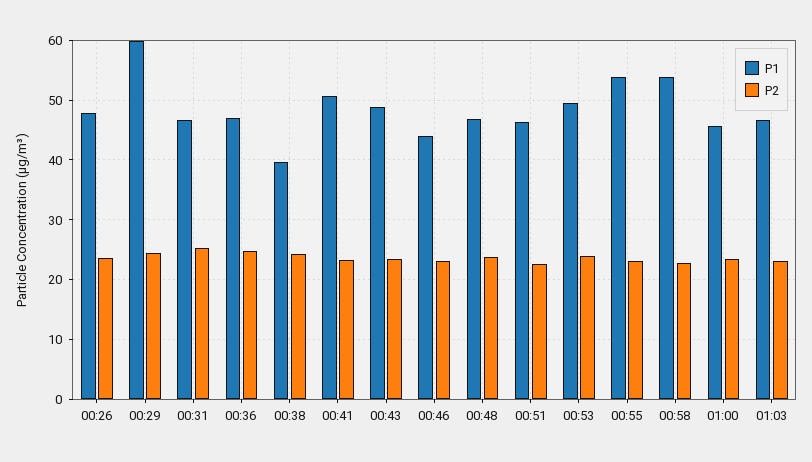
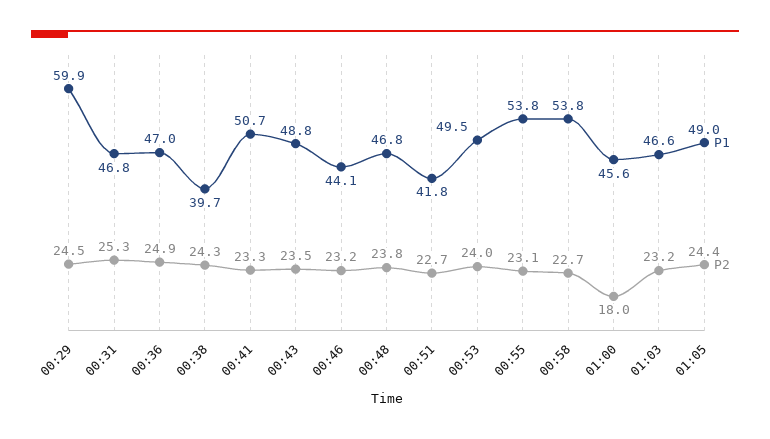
P1, 00:26: 48 -> none
P2, 00:26: 24 -> none
P1, 00:51: 46 -> 41.8
P2, 01:00: 24 -> 18
P1, 01:05: none -> 49
P2, 01:05: none -> 24.4

